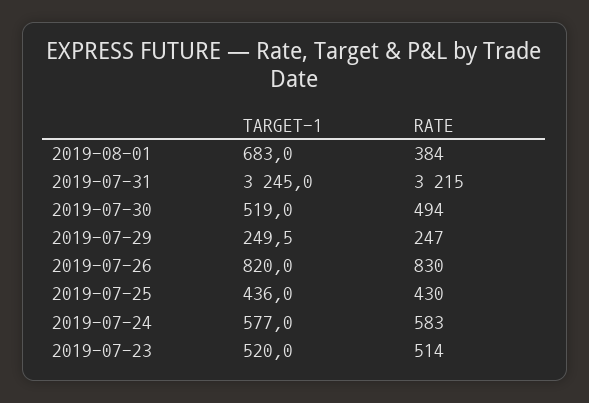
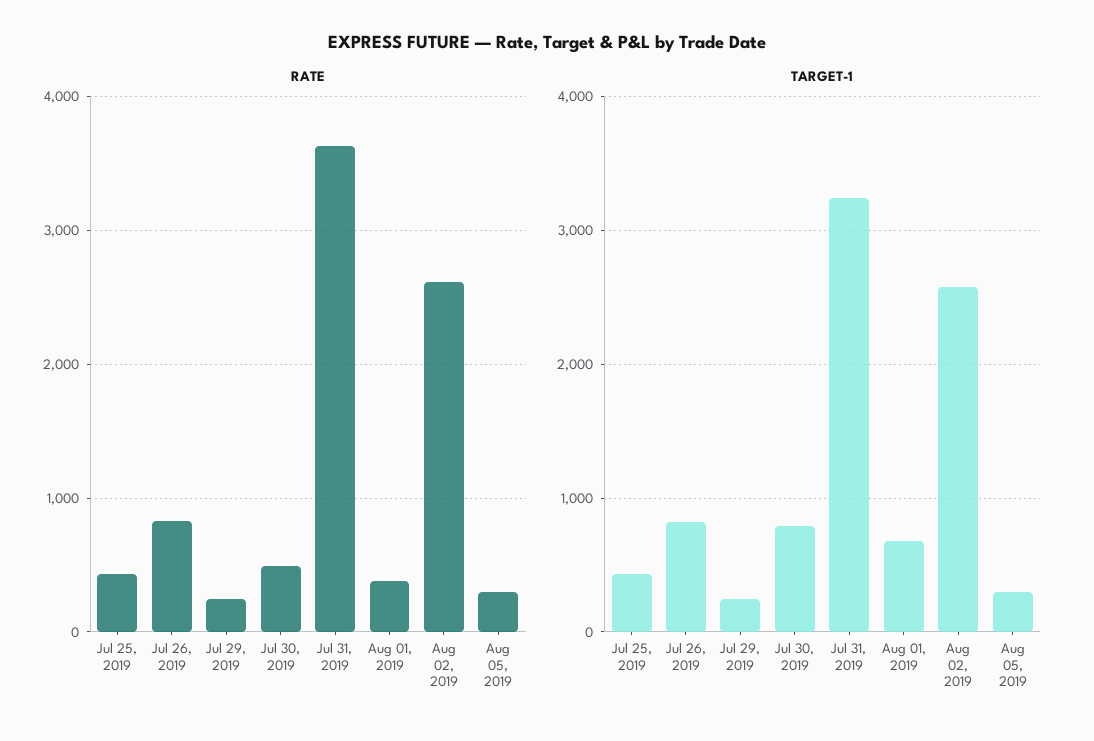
RATE, 2019-07-31: 3215 -> 3600
TARGET-1, 2019-07-30: 519 -> 800
TARGET-1, 2019-07-24: 577 -> none
RATE, 2019-07-24: 583 -> none
TARGET-1, 2019-07-23: 520 -> none
RATE, 2019-07-23: 514 -> none
RATE, Aug 02, 2019: none -> 2600
RATE, Aug 05, 2019: none -> 300
TARGET-1, Aug 02, 2019: none -> 2600
TARGET-1, Aug 05, 2019: none -> 300

